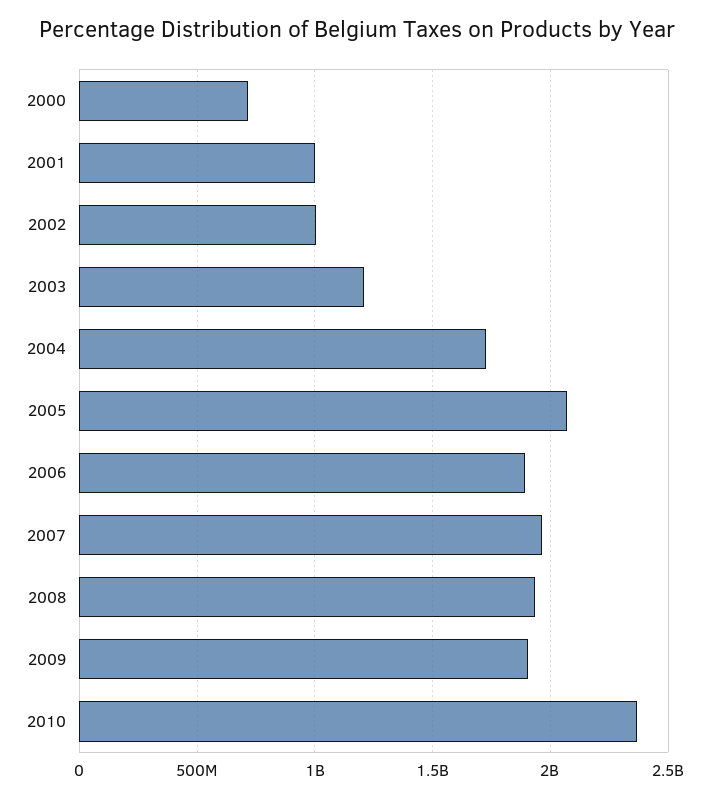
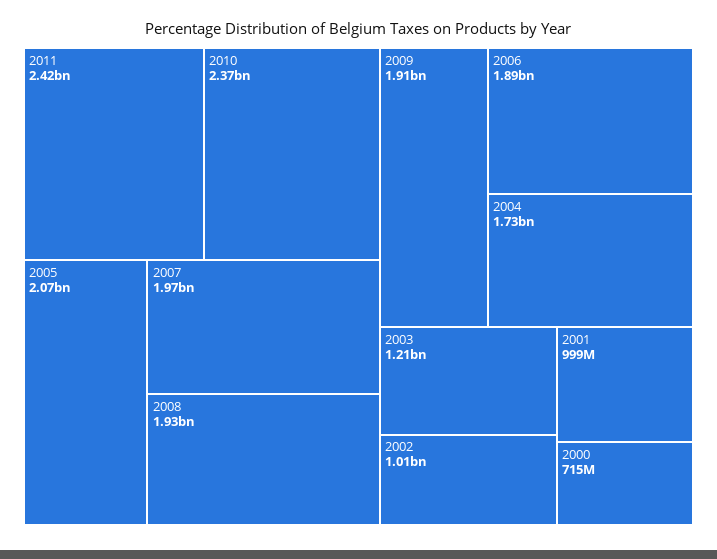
2011: none -> 2420000000

